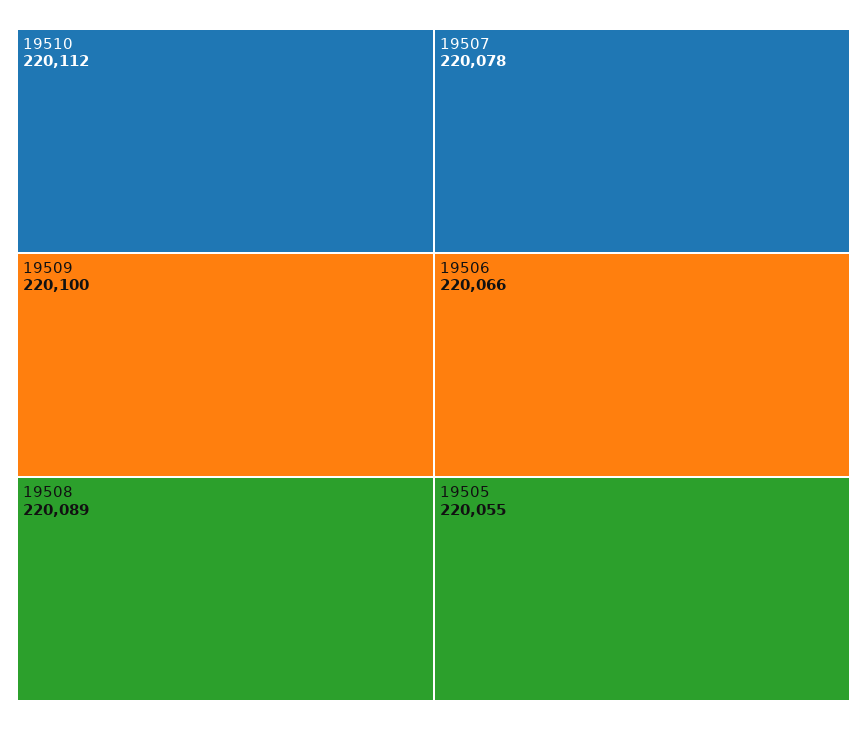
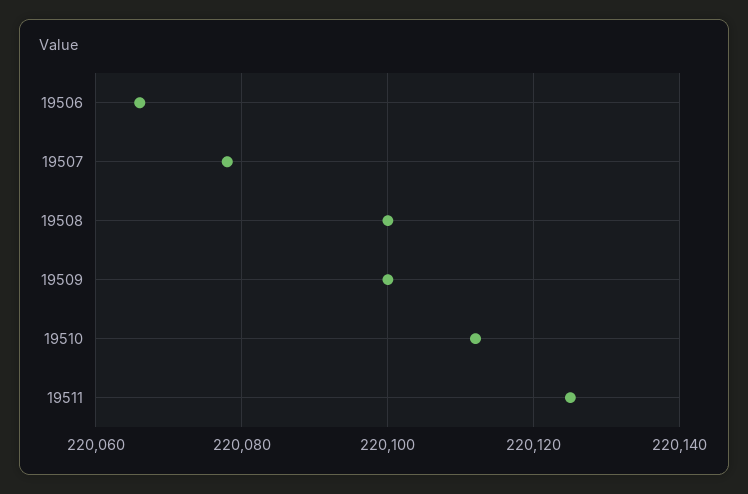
19508: 220089 -> 220100
19505: 220055 -> none
19511: none -> 220125

